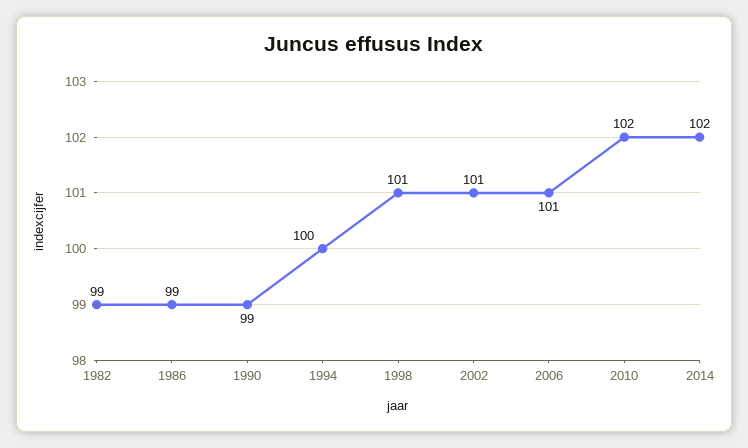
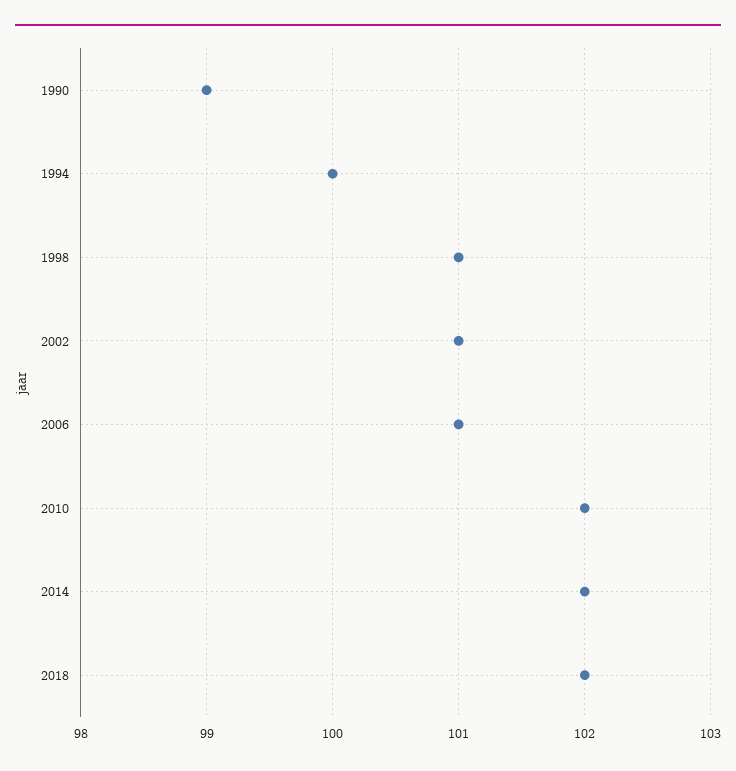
1982: 99 -> none
1986: 99 -> none
2018: none -> 102

